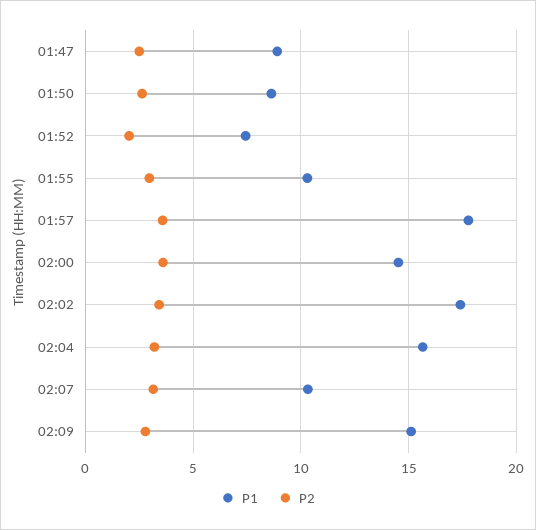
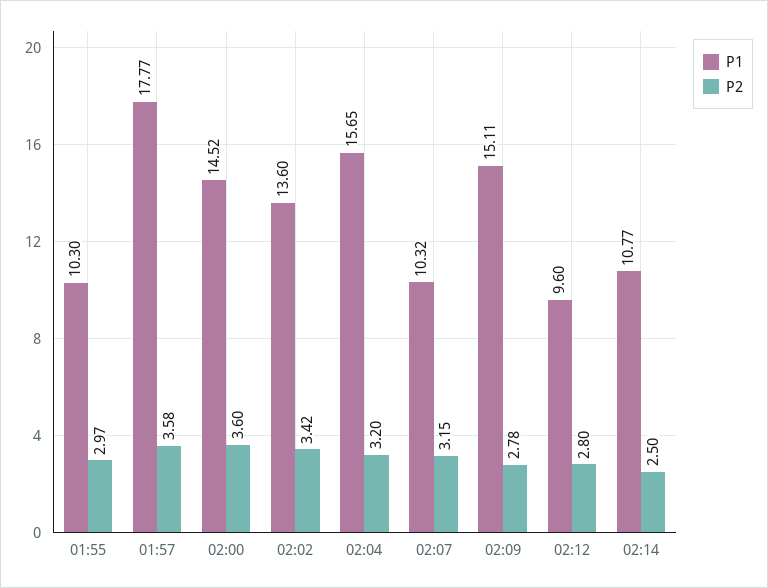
P1, 01:47: 9 -> none
P2, 01:47: 2.5 -> none
P1, 01:50: 8.5 -> none
P2, 01:50: 2.5 -> none
P1, 01:52: 7.5 -> none
P2, 01:52: 2 -> none
P1, 02:02: 17.5 -> 13.6
P1, 02:12: none -> 9.6
P2, 02:12: none -> 2.8
P1, 02:14: none -> 10.77
P2, 02:14: none -> 2.5

